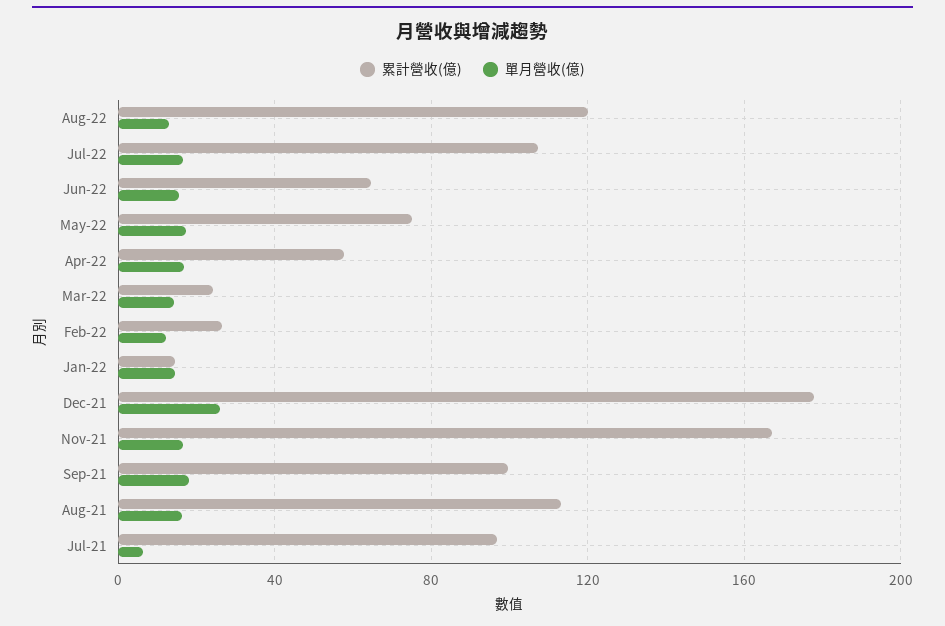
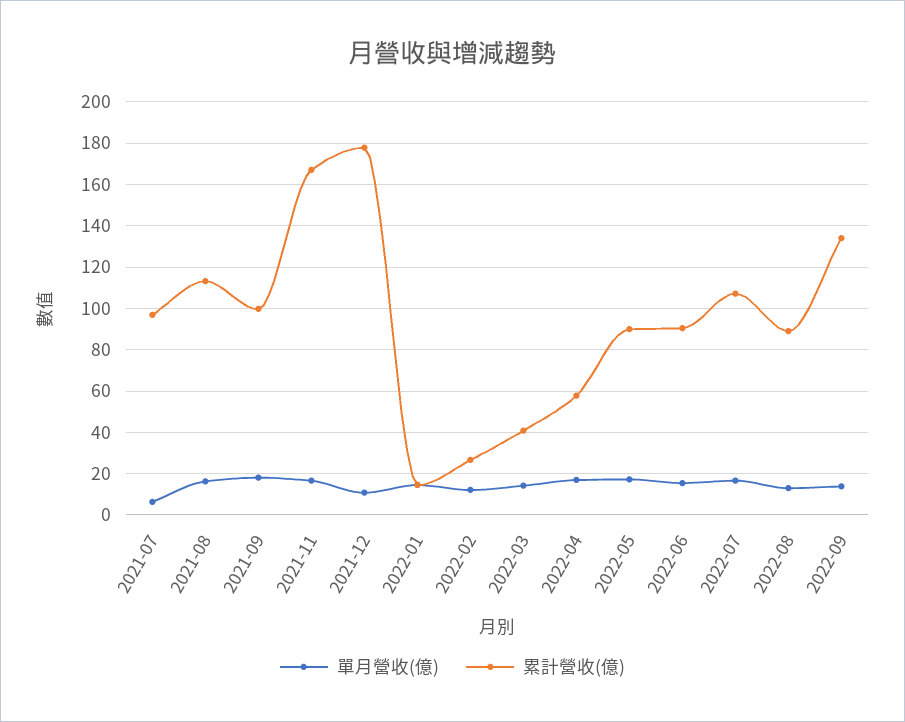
累計營收(億), Aug-22: 120 -> 90
累計營收(億), Jun-22: 65 -> 90
累計營收(億), May-22: 75 -> 90
累計營收(億), Mar-22: 25 -> 40
單月營收(億), Dec-21: 25 -> 10
單月營收(億), 2022-09: none -> 15
累計營收(億), 2022-09: none -> 135

